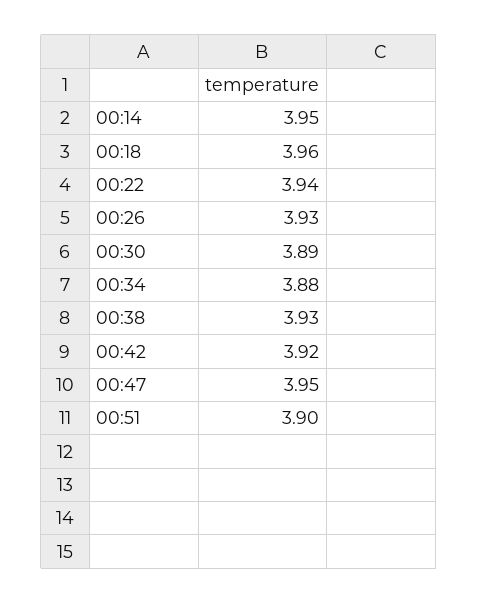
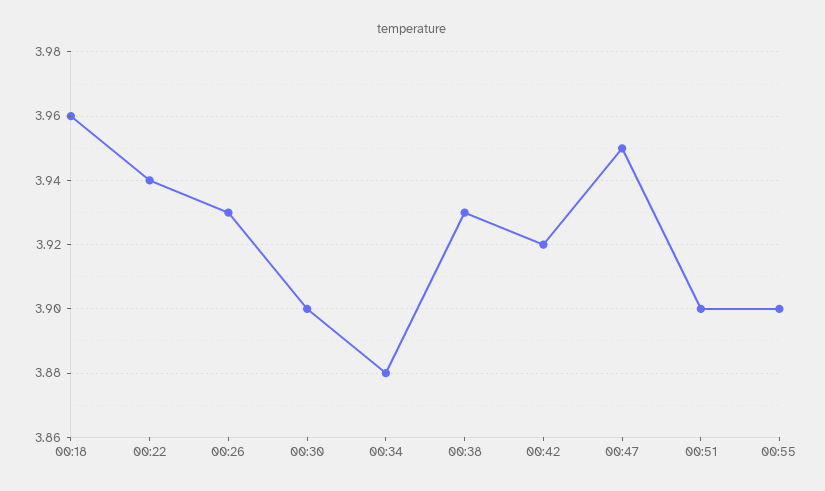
00:14: 3.95 -> none
00:30: 3.89 -> 3.9
00:55: none -> 3.9

